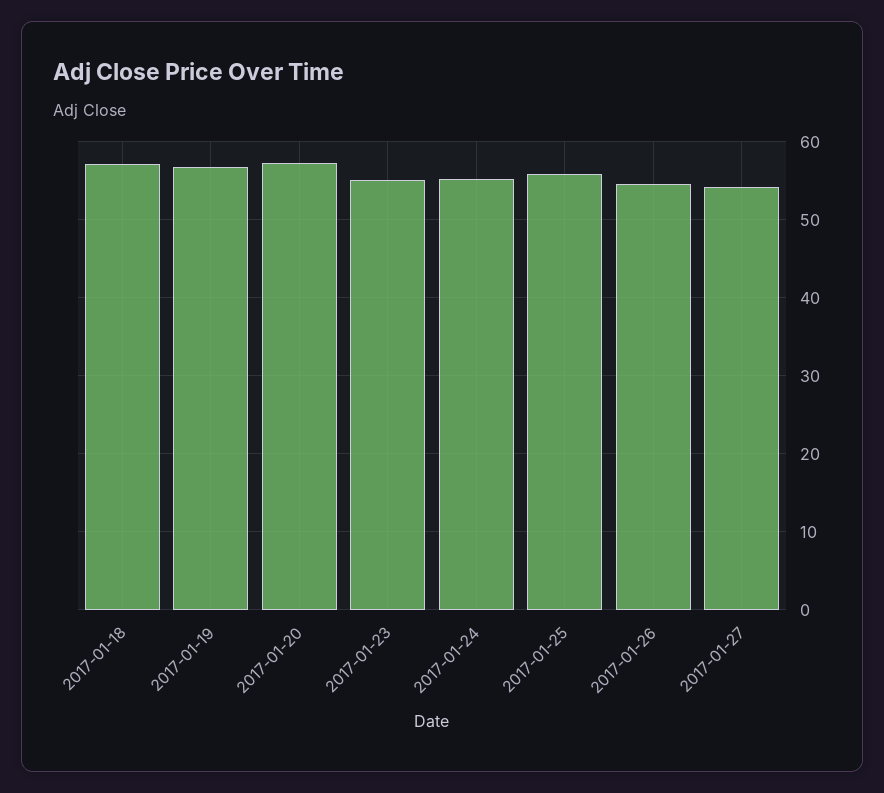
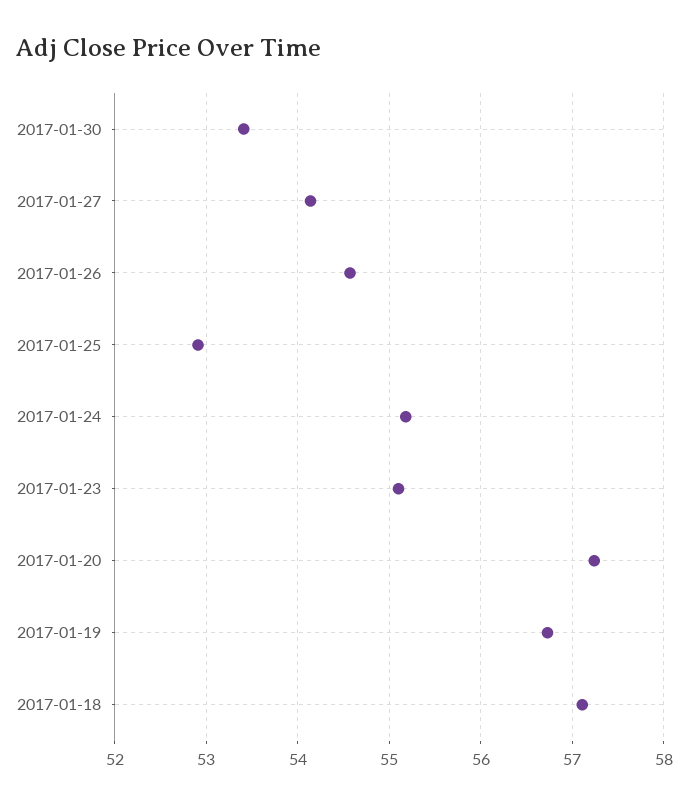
2017-01-25: 56 -> 52.9
2017-01-30: none -> 53.4

